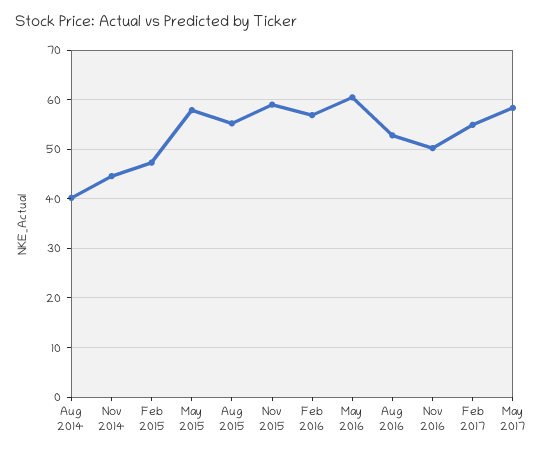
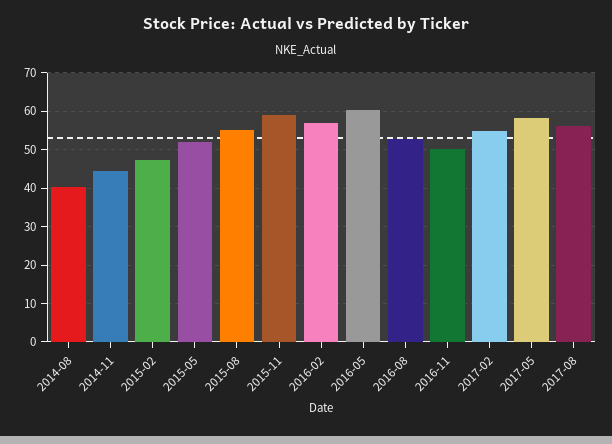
May 2015: 58 -> 52
2017-08: none -> 56

